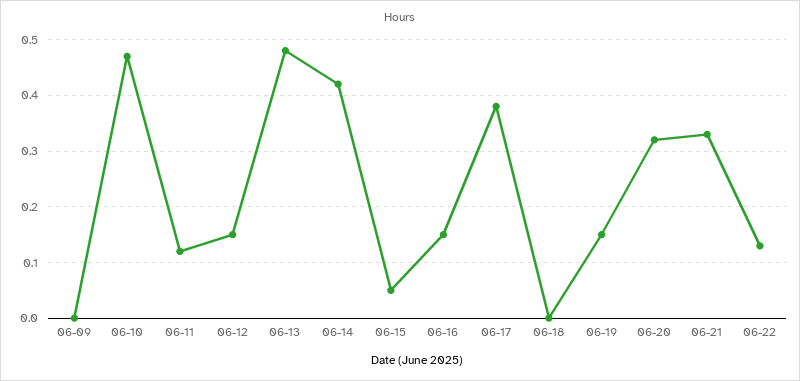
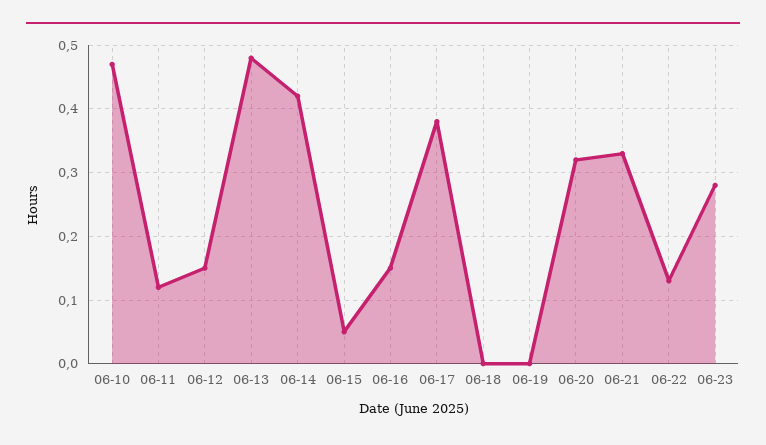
06-09: 0 -> none
06-19: 0.15 -> 0
06-23: none -> 0.28

